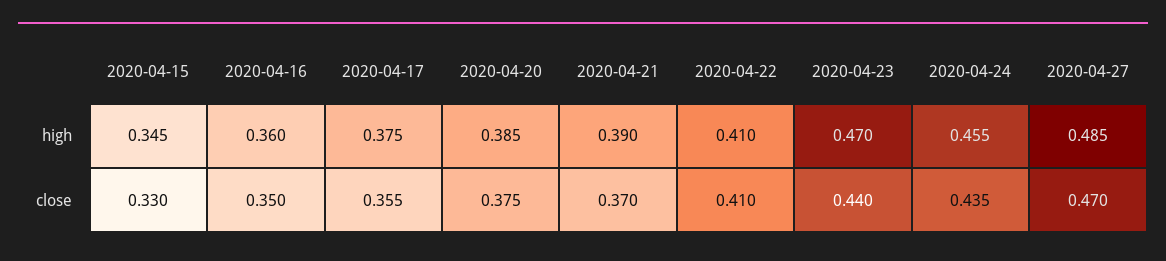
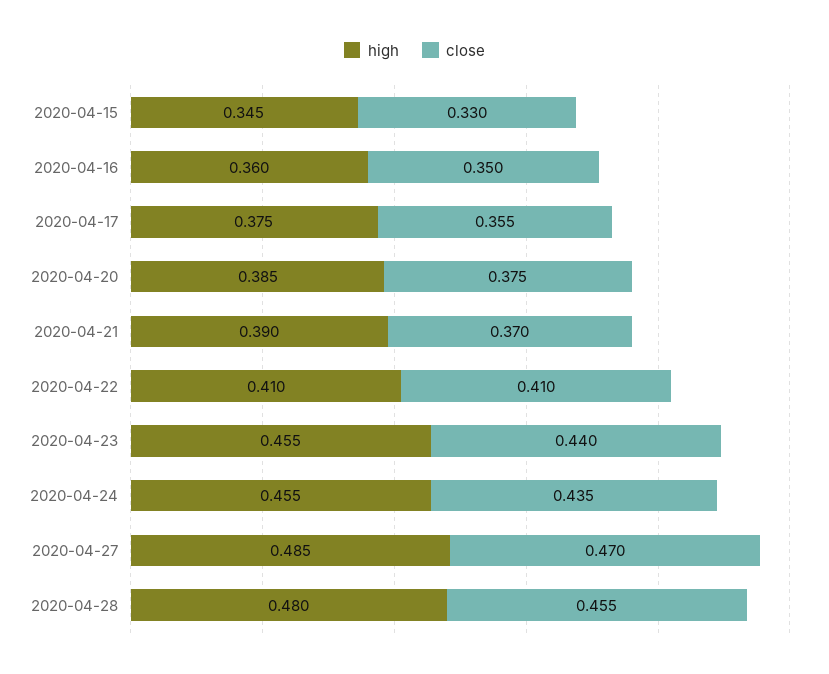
high, 2020-04-23: 0.47 -> 0.455
high, 2020-04-28: none -> 0.48
close, 2020-04-28: none -> 0.455

